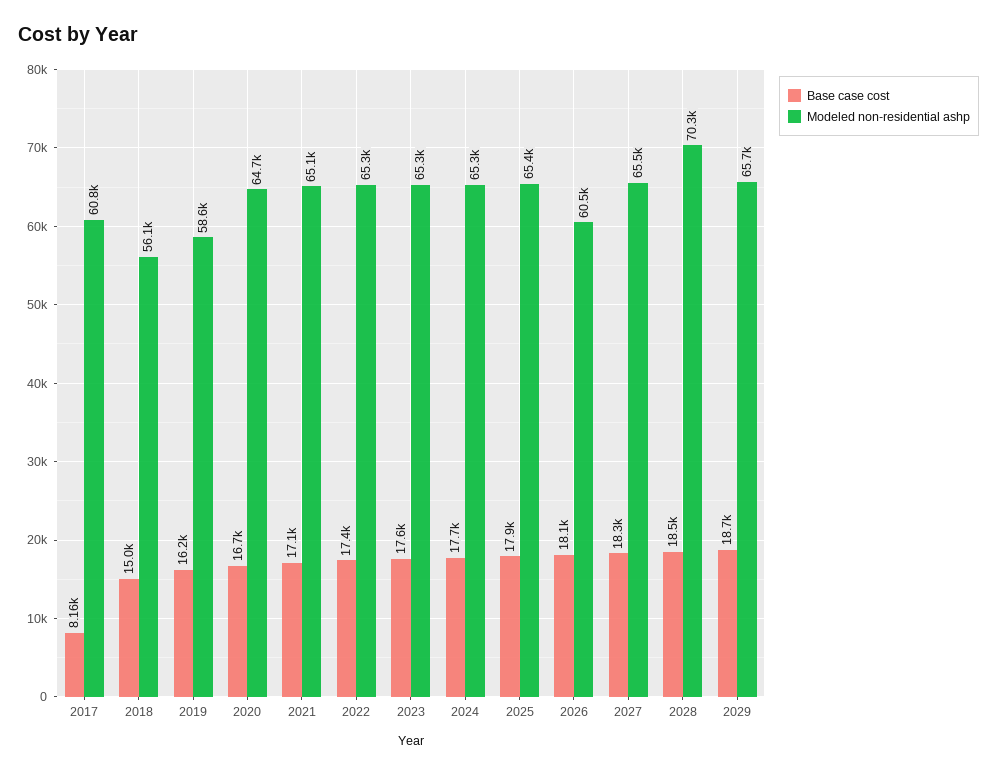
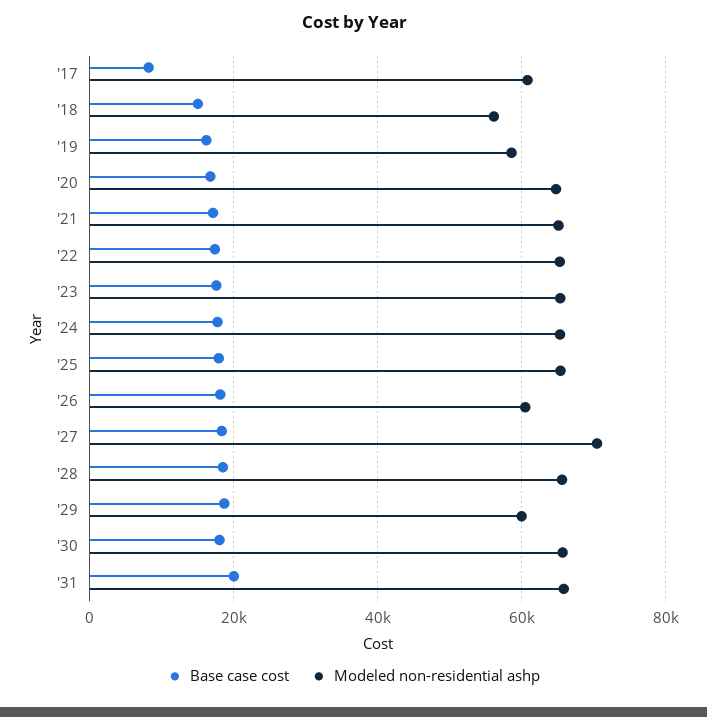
Modeled non-residential ashp, 2027: 65500 -> 70000
Modeled non-residential ashp, 2028: 70300 -> 66000
Modeled non-residential ashp, 2029: 65700 -> 60000
Base case cost, '30: none -> 18000
Modeled non-residential ashp, '30: none -> 66000
Base case cost, '31: none -> 20000
Modeled non-residential ashp, '31: none -> 66000

